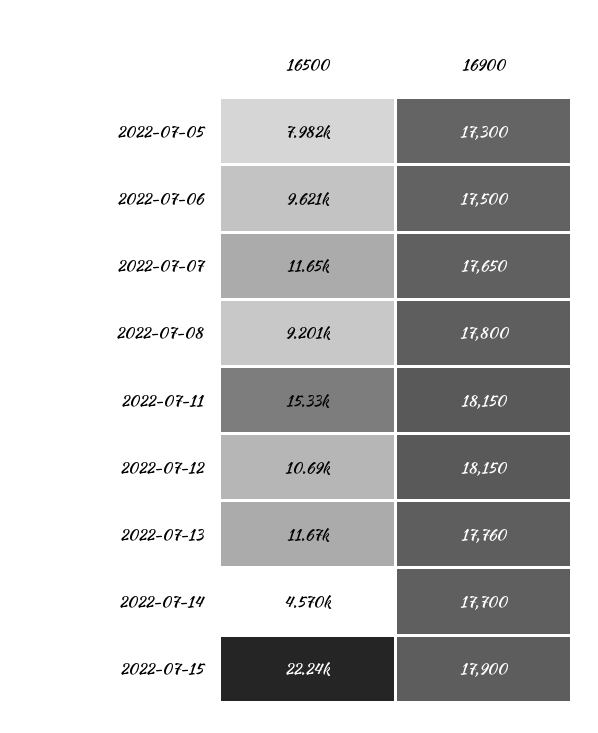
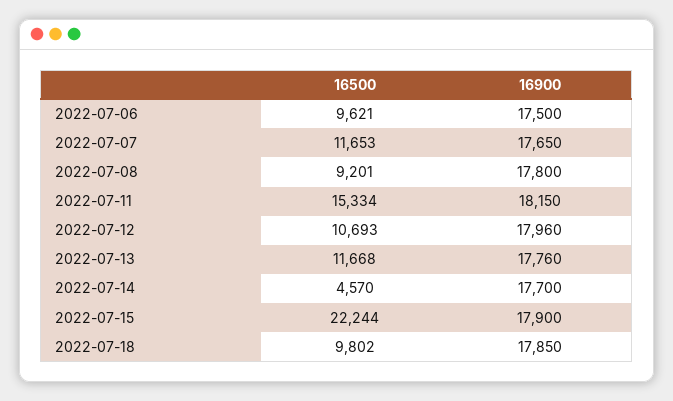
16500, 2022-07-05: 7982 -> none
16900, 2022-07-05: 17300 -> none
16900, 2022-07-12: 18150 -> 17960
16500, 2022-07-18: none -> 9802
16900, 2022-07-18: none -> 17850

